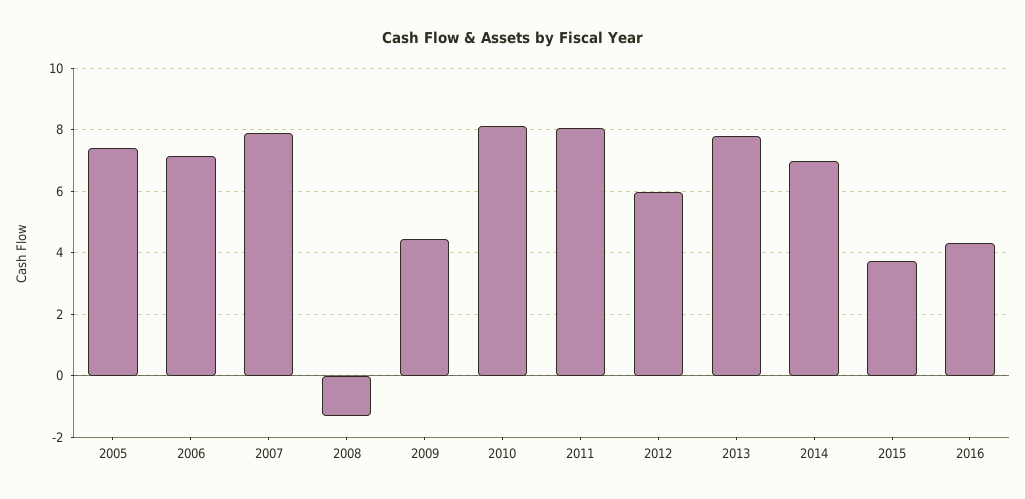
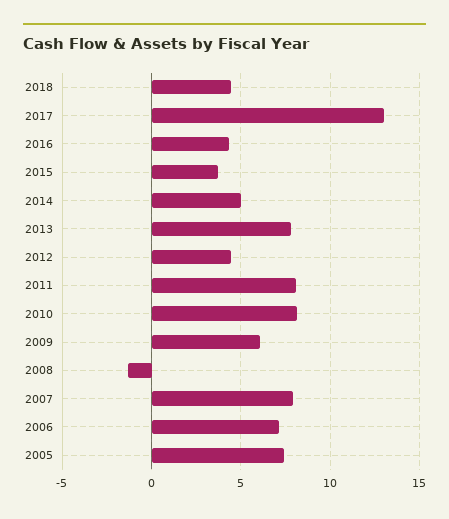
2009: 4.4 -> 6
2012: 6 -> 4.5
2014: 7 -> 5
2018: none -> 4.5
2017: none -> 13

